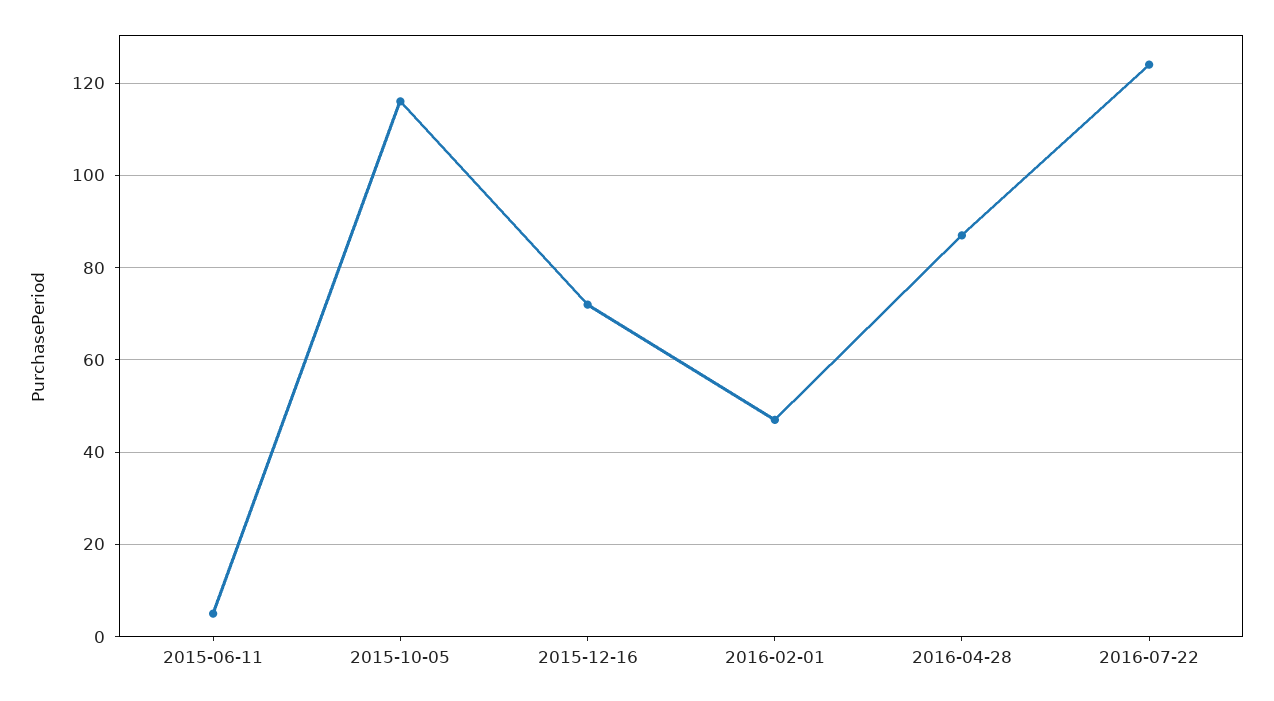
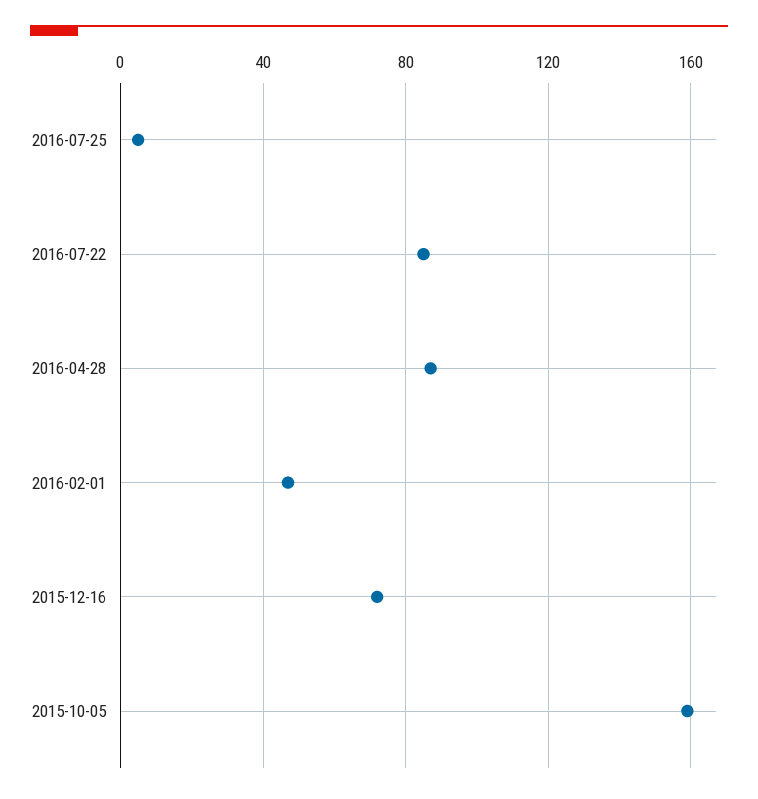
2015-06-11: 5 -> none
2015-10-05: 115 -> 160
2016-07-22: 125 -> 85
2016-07-25: none -> 5

